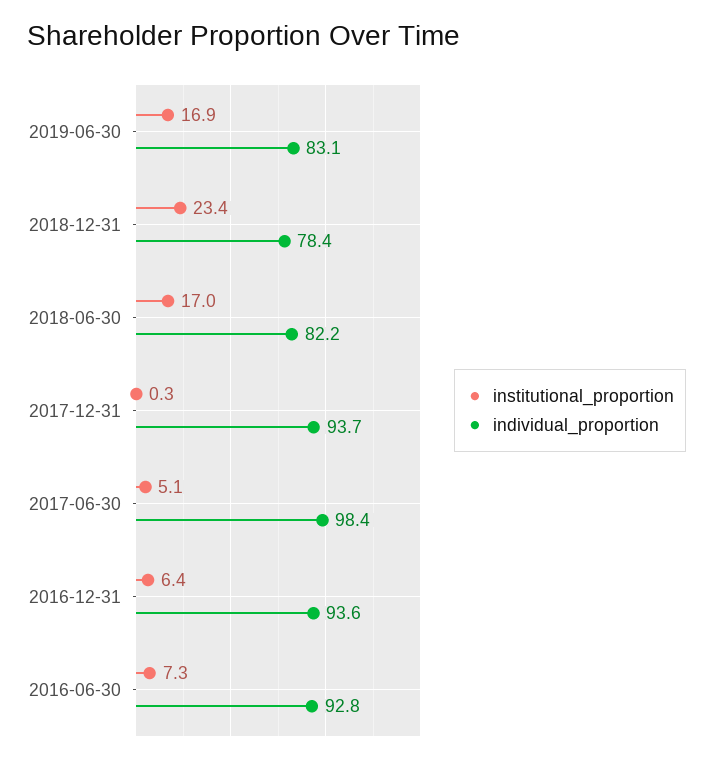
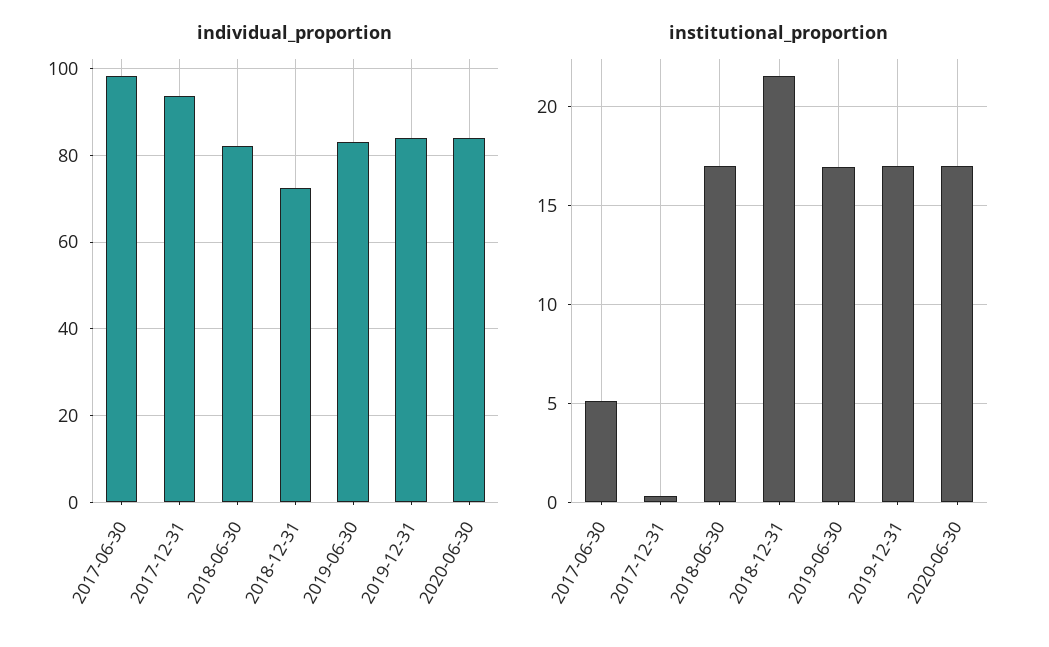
institutional_proportion, 2018-12-31: 23.4 -> 21.5
individual_proportion, 2018-12-31: 78.4 -> 72
institutional_proportion, 2016-12-31: 6.4 -> none
individual_proportion, 2016-12-31: 93.6 -> none
institutional_proportion, 2016-06-30: 7.3 -> none
individual_proportion, 2016-06-30: 92.8 -> none
individual_proportion, 2019-12-31: none -> 84
individual_proportion, 2020-06-30: none -> 84
institutional_proportion, 2019-12-31: none -> 17
institutional_proportion, 2020-06-30: none -> 17

